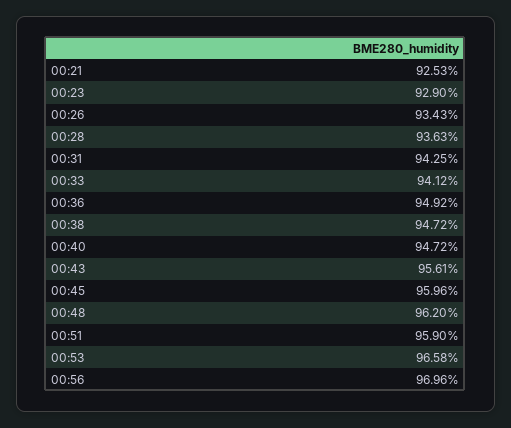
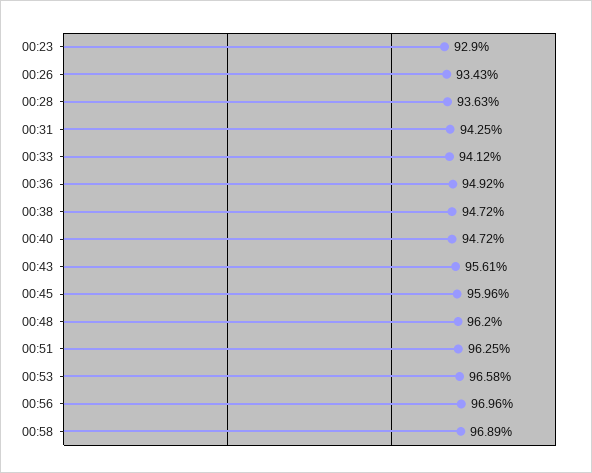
00:21: 92.53 -> none
00:51: 95.9 -> 96.25
00:58: none -> 96.89

